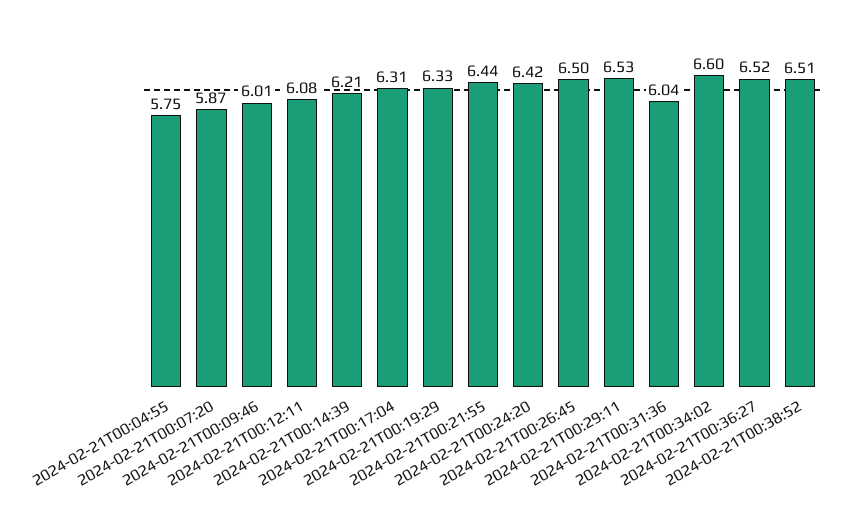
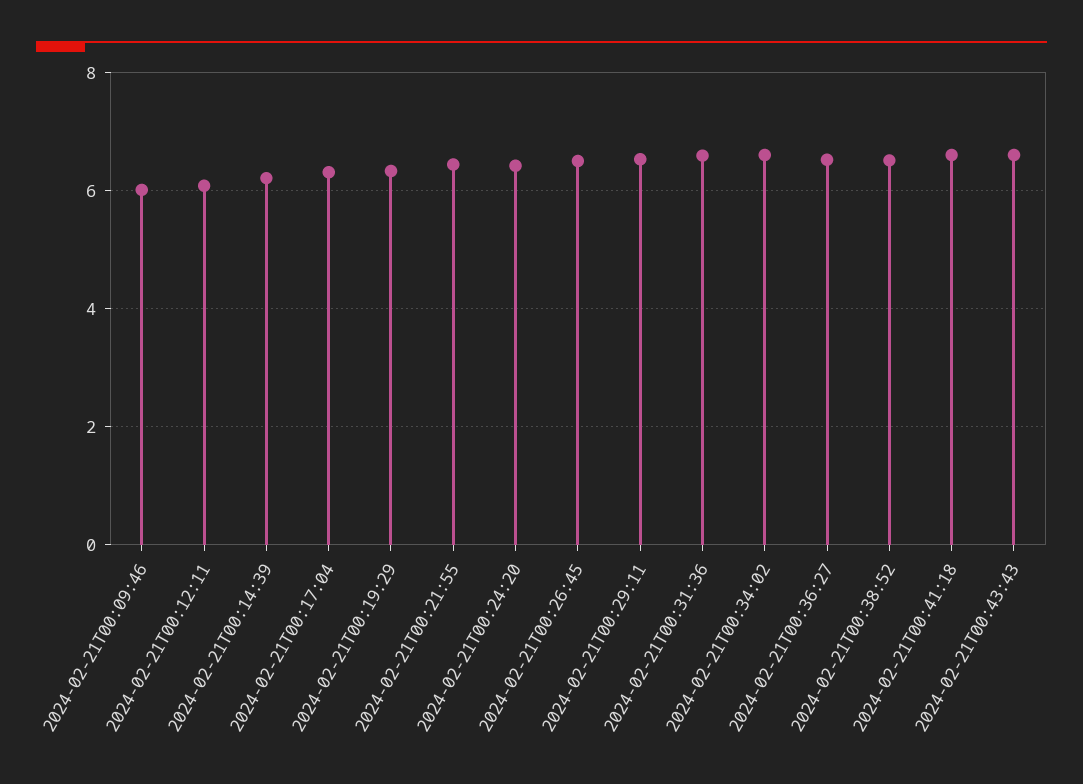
2024-02-21T00:04:55: 5.75 -> none
2024-02-21T00:07:20: 5.87 -> none
2024-02-21T00:31:36: 6.04 -> 6.6
2024-02-21T00:41:18: none -> 6.6
2024-02-21T00:43:43: none -> 6.6

